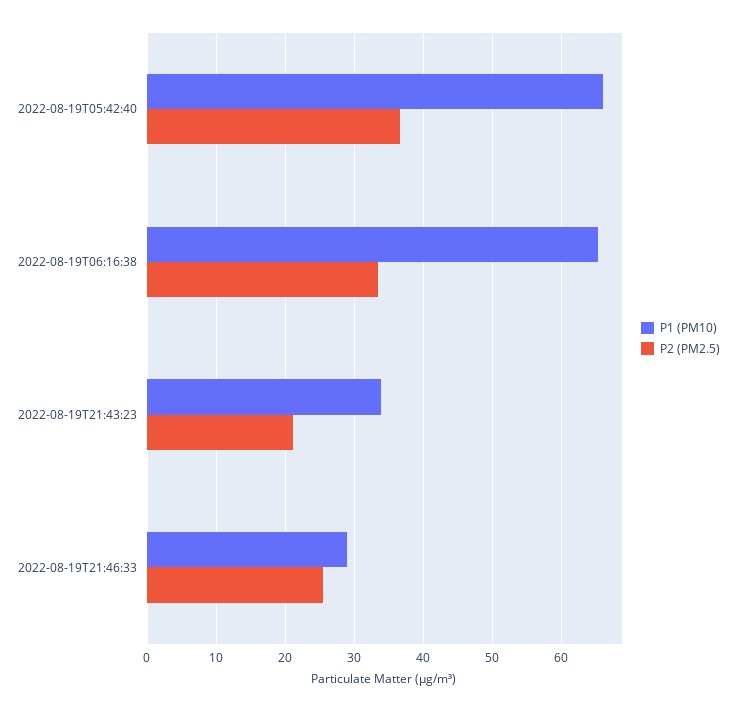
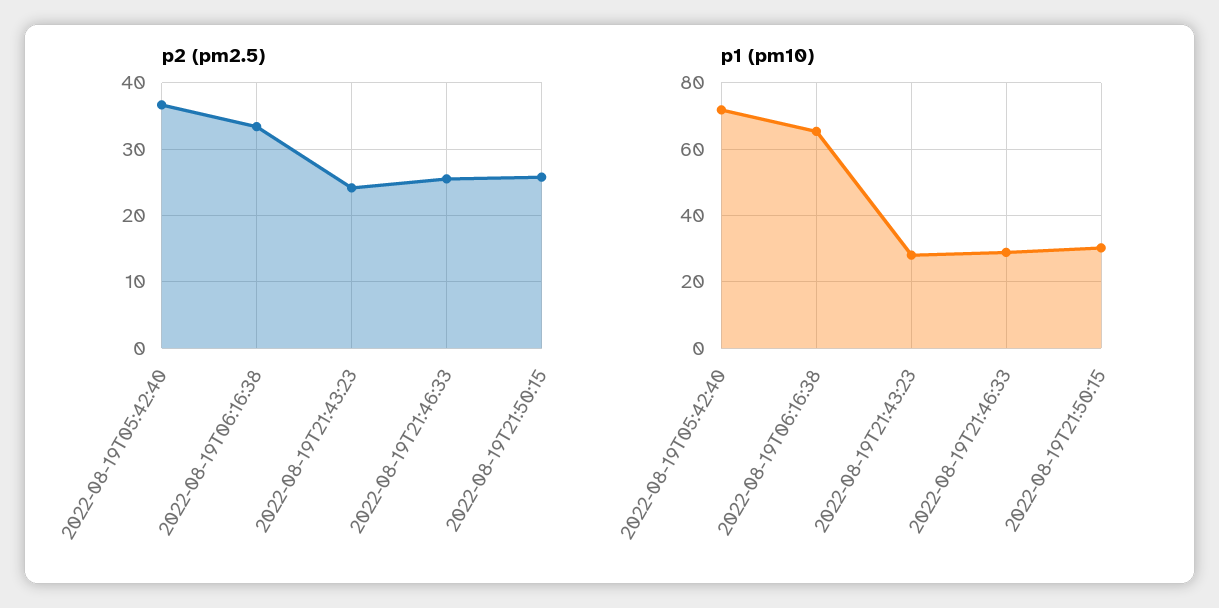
P1 (PM10), 2022-08-19T05:42:40: 66 -> 72
P1 (PM10), 2022-08-19T21:43:23: 34 -> 28
P2 (PM2.5), 2022-08-19T21:43:23: 21 -> 24
P2 (PM2.5), 2022-08-19T21:50:15: none -> 26
P1 (PM10), 2022-08-19T21:50:15: none -> 30

